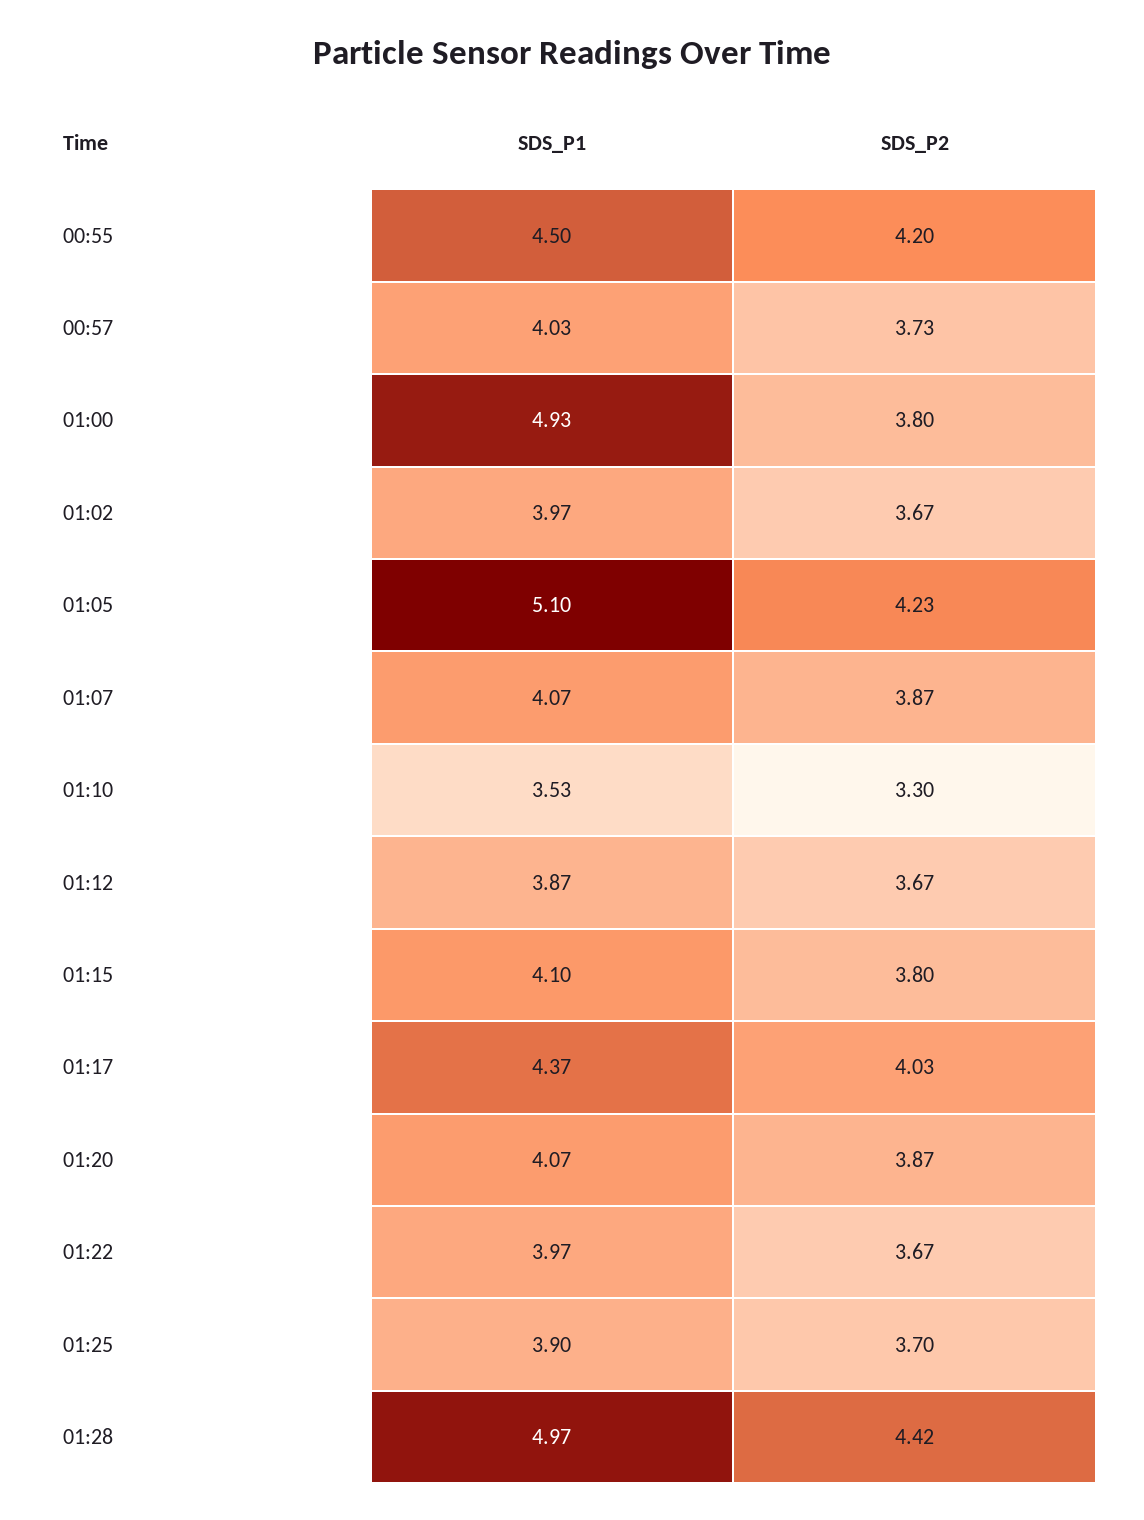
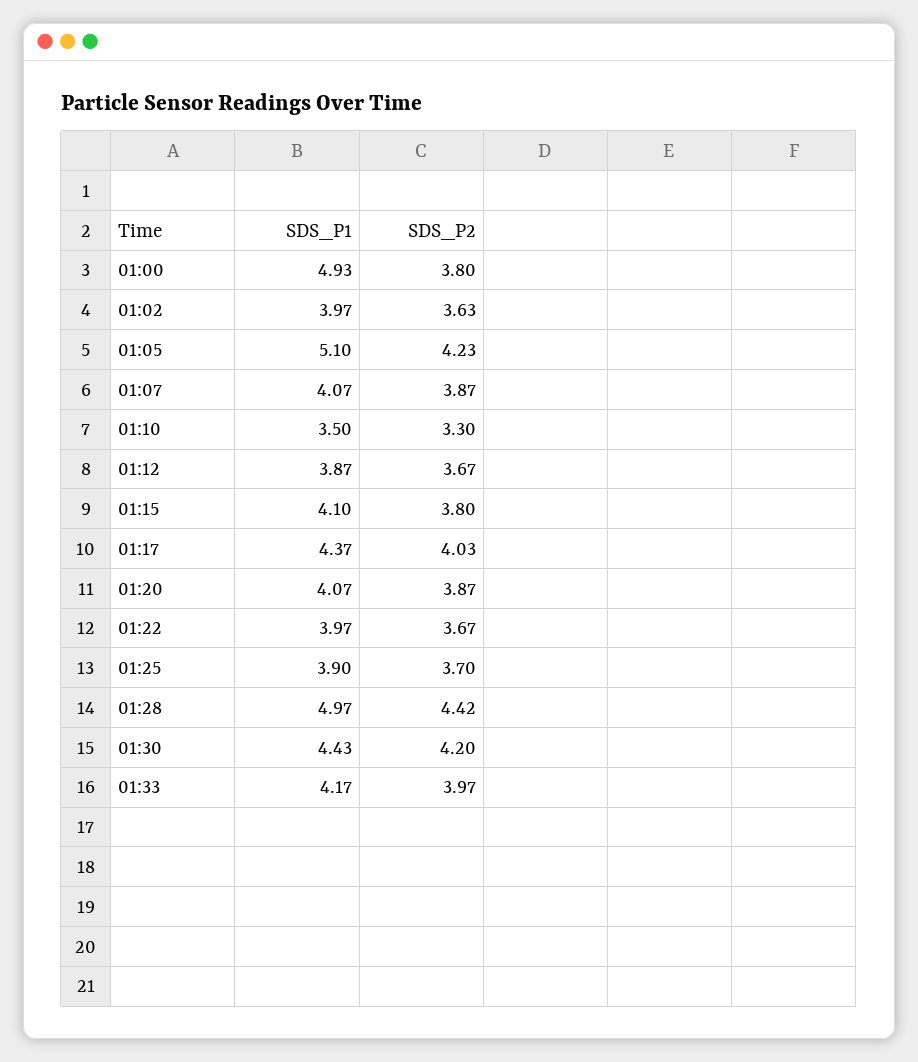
SDS_P1, 00:55: 4.5 -> none
SDS_P2, 00:55: 4.2 -> none
SDS_P1, 00:57: 4.03 -> none
SDS_P2, 00:57: 3.73 -> none
SDS_P2, 01:02: 3.67 -> 3.63
SDS_P1, 01:10: 3.53 -> 3.5
SDS_P1, 01:30: none -> 4.43
SDS_P2, 01:30: none -> 4.2
SDS_P1, 01:33: none -> 4.17
SDS_P2, 01:33: none -> 3.97

